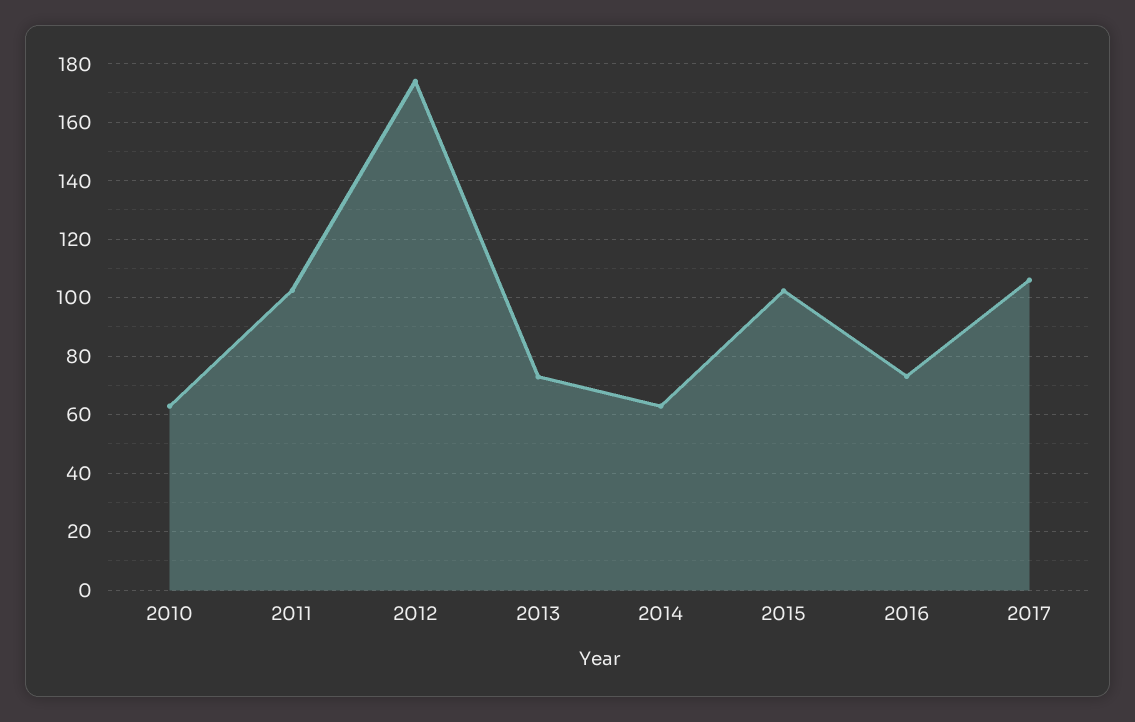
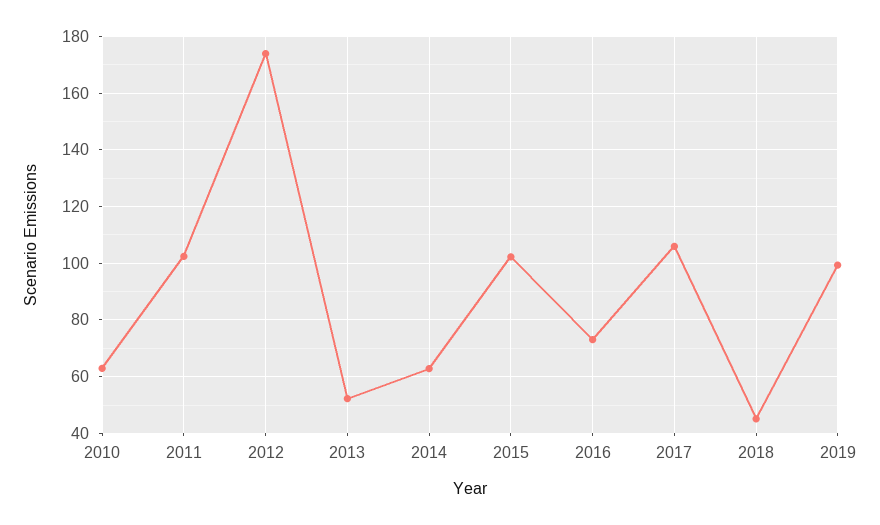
2013: 72.5 -> 52.5
2018: none -> 45
2019: none -> 100

